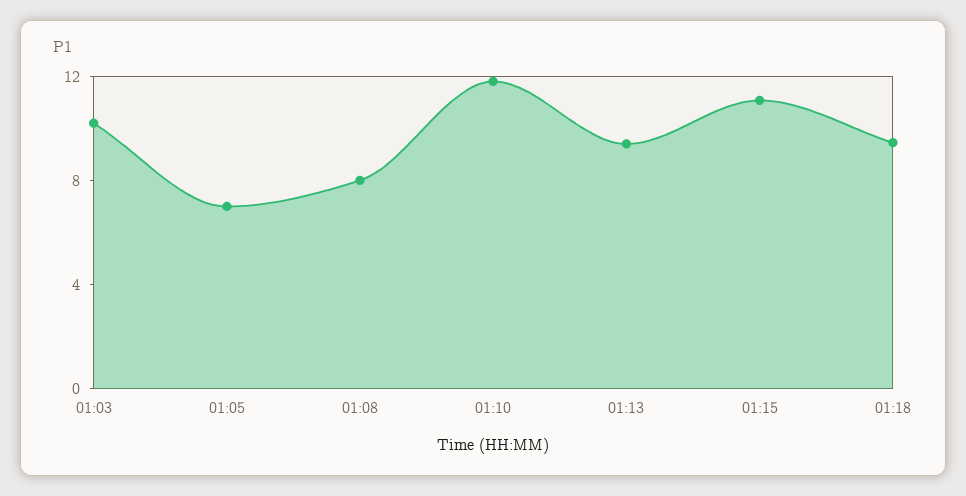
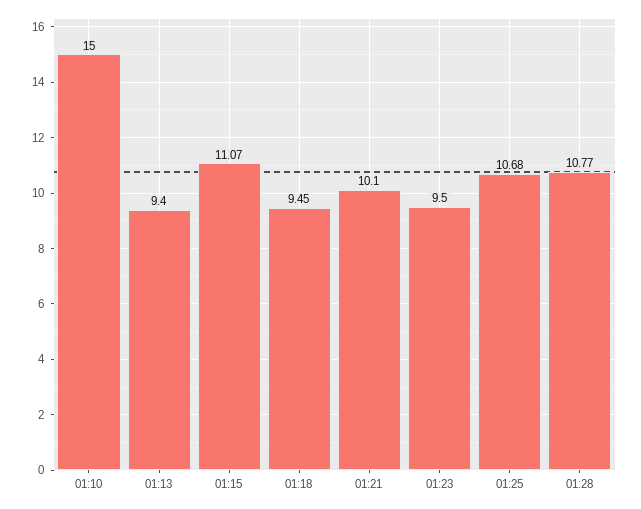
01:03: 10 -> none
01:05: 7 -> none
01:08: 8 -> none
01:10: 12 -> 15
01:21: none -> 10.1
01:23: none -> 9.5
01:25: none -> 10.68
01:28: none -> 10.77

